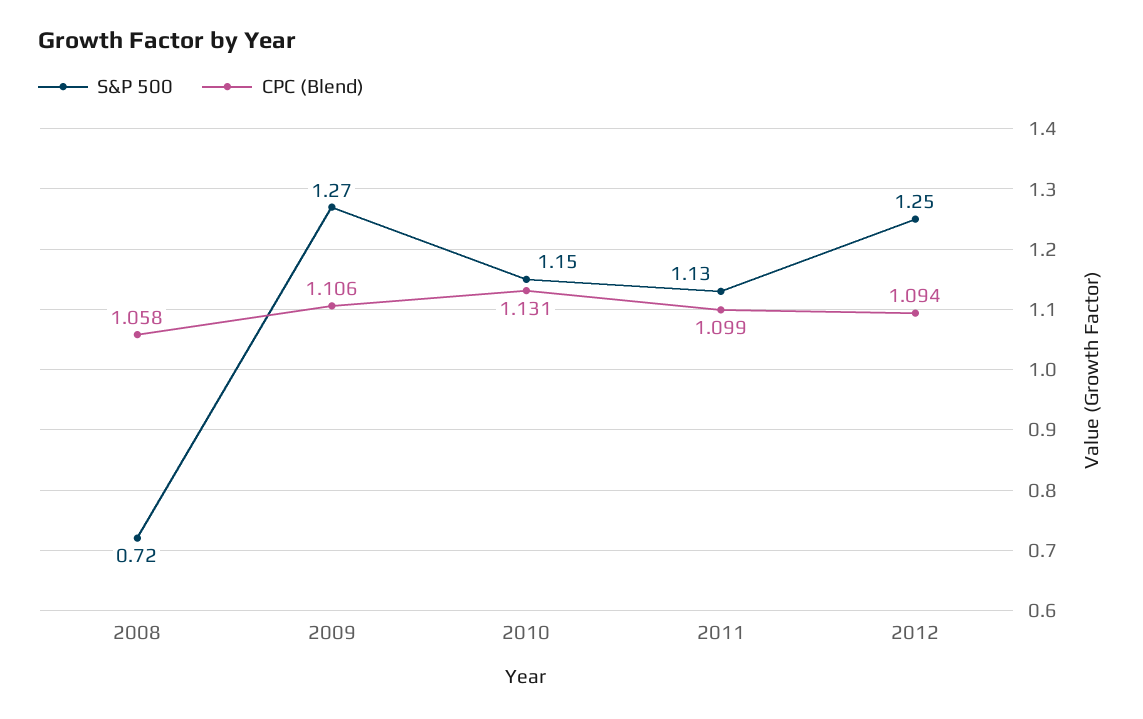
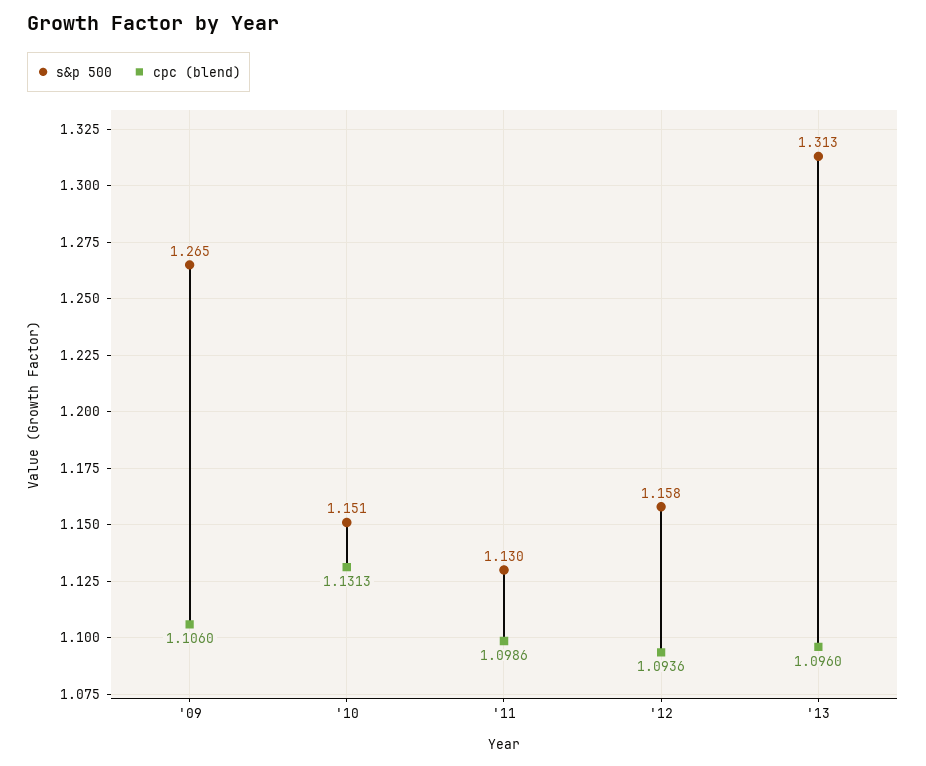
S&P 500, 2008: 0.72 -> none
CPC (Blend), 2008: 1.058 -> none
S&P 500, 2012: 1.25 -> 1.158
S&P 500, '13: none -> 1.313
CPC (Blend), '13: none -> 1.096

